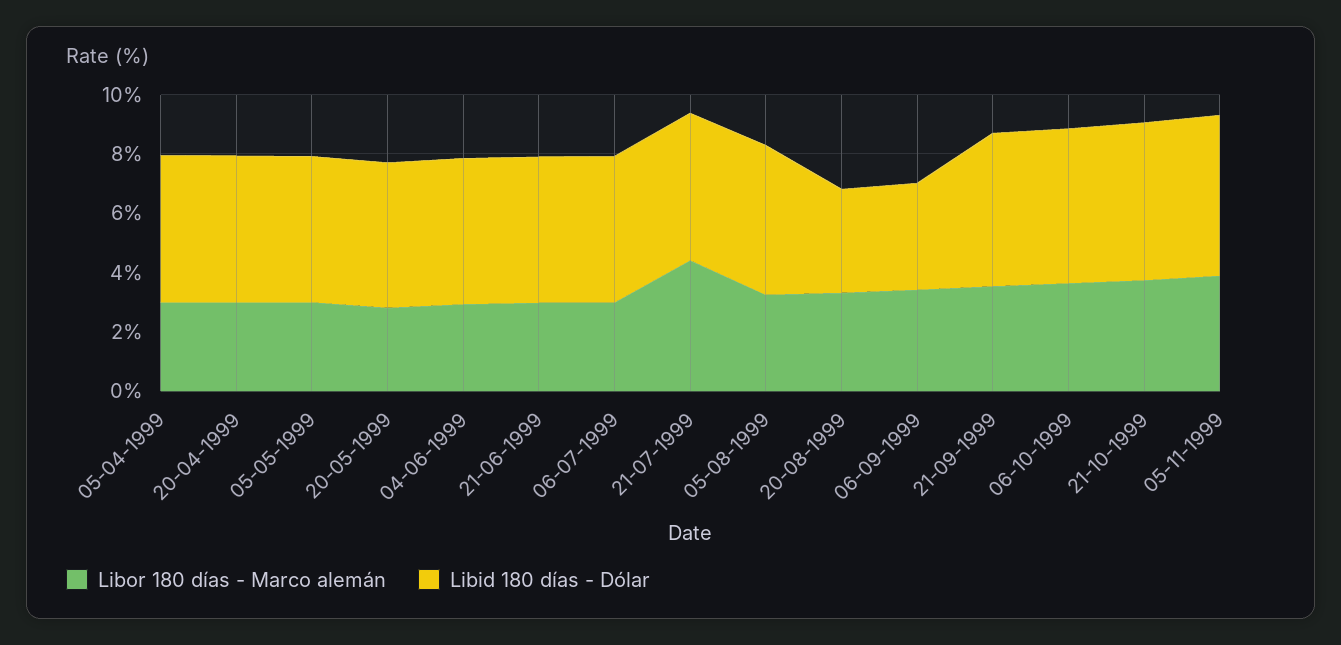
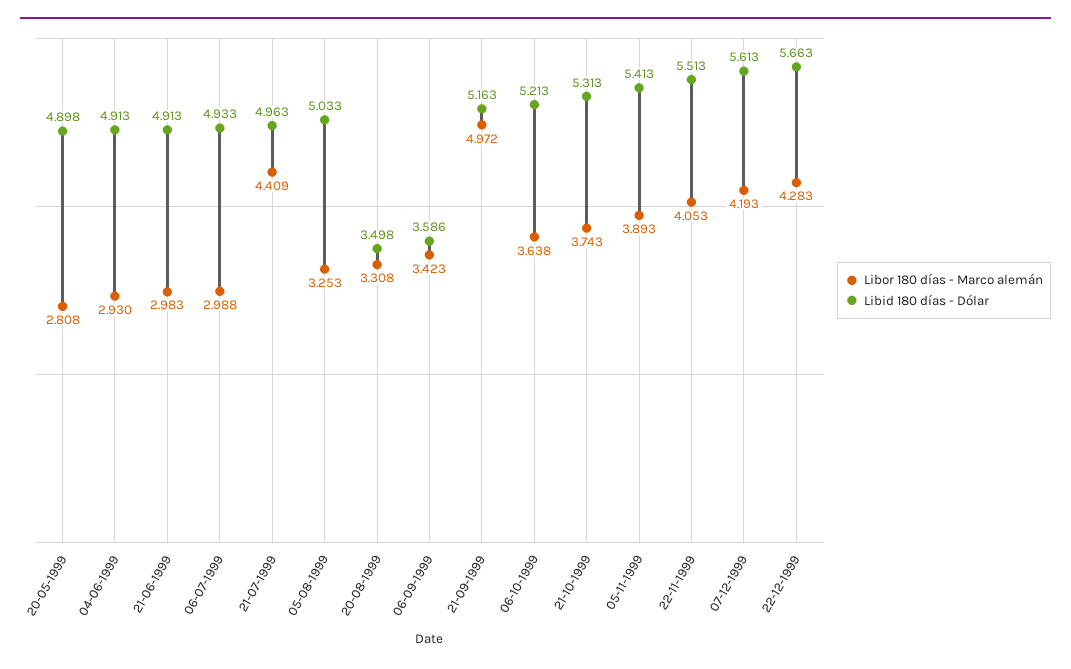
Libor 180 días - Marco alemán, 05-04-1999: 3 -> none
Libid 180 días - Dólar, 05-04-1999: 5 -> none
Libor 180 días - Marco alemán, 20-04-1999: 3 -> none
Libid 180 días - Dólar, 20-04-1999: 5 -> none
Libor 180 días - Marco alemán, 05-05-1999: 3 -> none
Libid 180 días - Dólar, 05-05-1999: 5 -> none
Libor 180 días - Marco alemán, 21-09-1999: 3.5 -> 4.972
Libor 180 días - Marco alemán, 22-11-1999: none -> 4.053
Libid 180 días - Dólar, 22-11-1999: none -> 5.513
Libor 180 días - Marco alemán, 07-12-1999: none -> 4.193
Libid 180 días - Dólar, 07-12-1999: none -> 5.613
Libor 180 días - Marco alemán, 22-12-1999: none -> 4.283
Libid 180 días - Dólar, 22-12-1999: none -> 5.663

